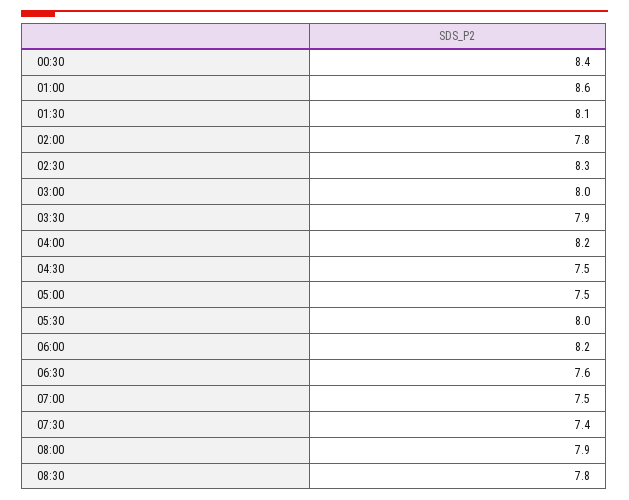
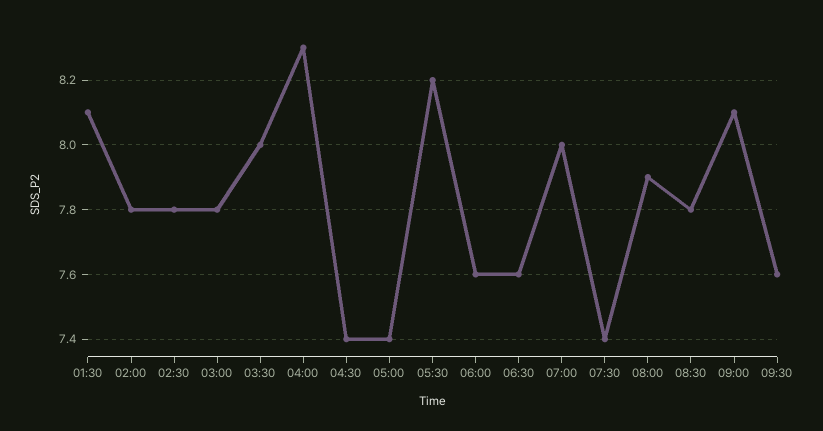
00:30: 8.4 -> none
01:00: 8.6 -> none
02:30: 8.3 -> 7.8
03:00: 8 -> 7.8
03:30: 7.9 -> 8
04:00: 8.2 -> 8.3
04:30: 7.5 -> 7.4
05:00: 7.5 -> 7.4
05:30: 8 -> 8.2
06:00: 8.2 -> 7.6
07:00: 7.5 -> 8
09:00: none -> 8.1
09:30: none -> 7.6

